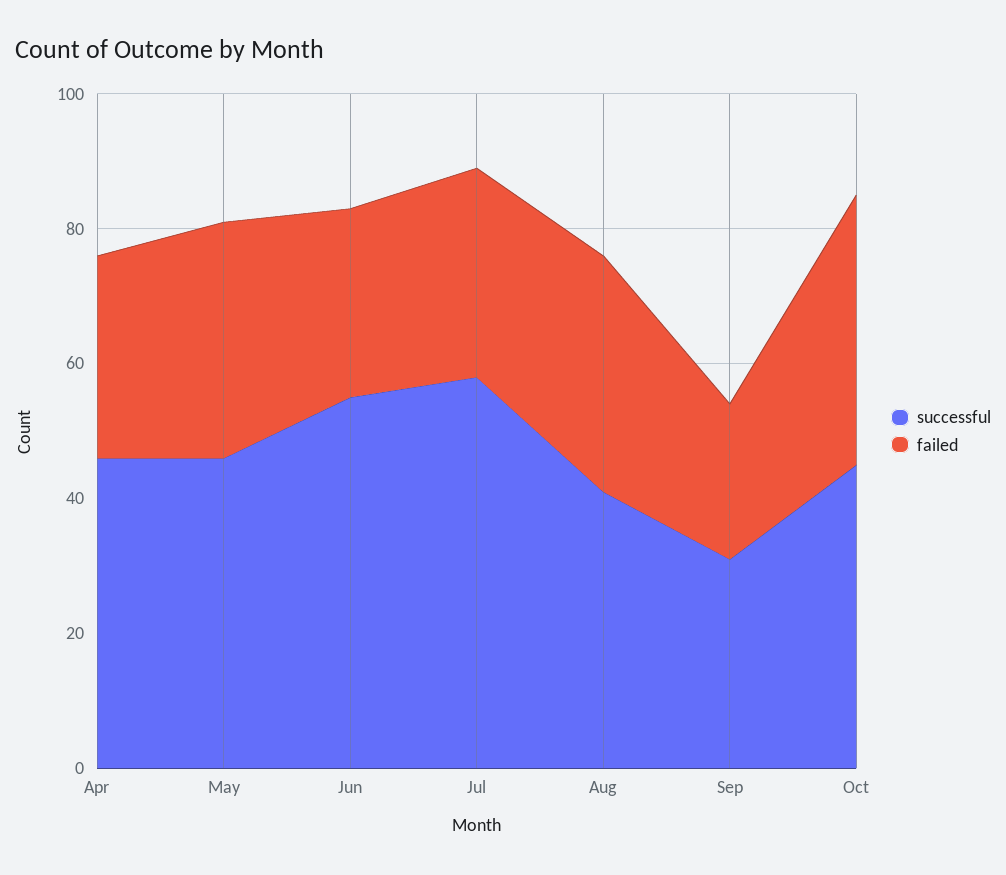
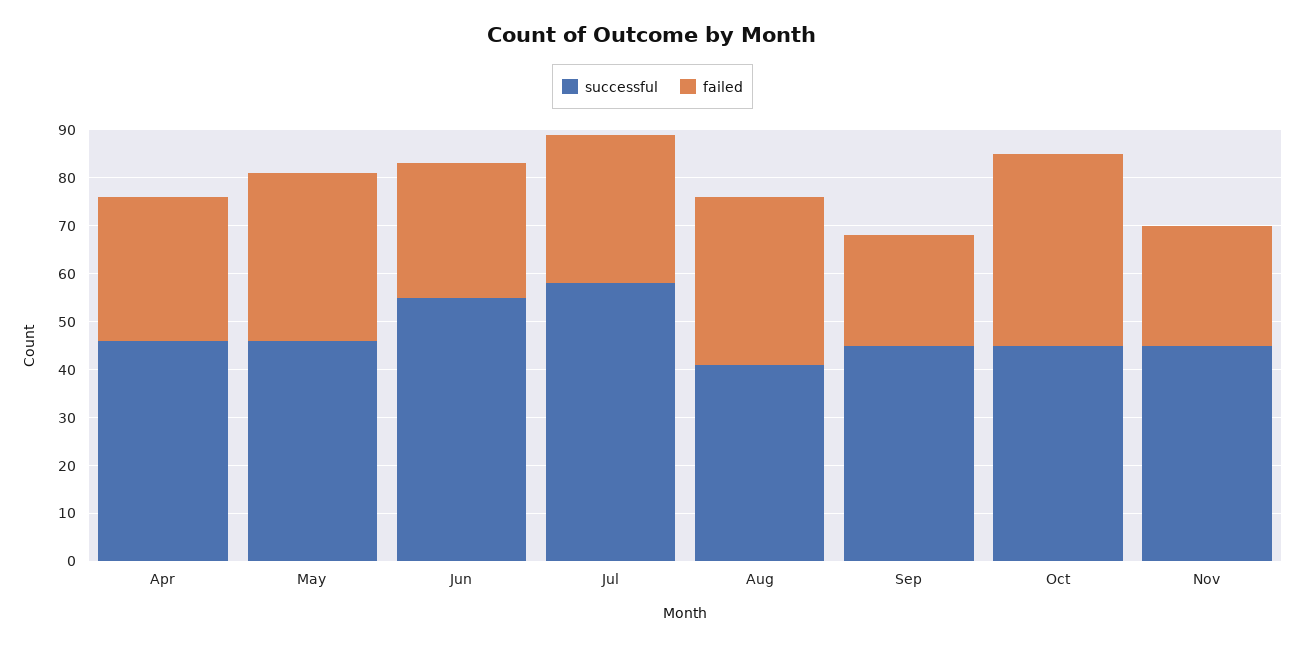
successful, Sep: 30 -> 45
successful, Nov: none -> 45
failed, Nov: none -> 25

